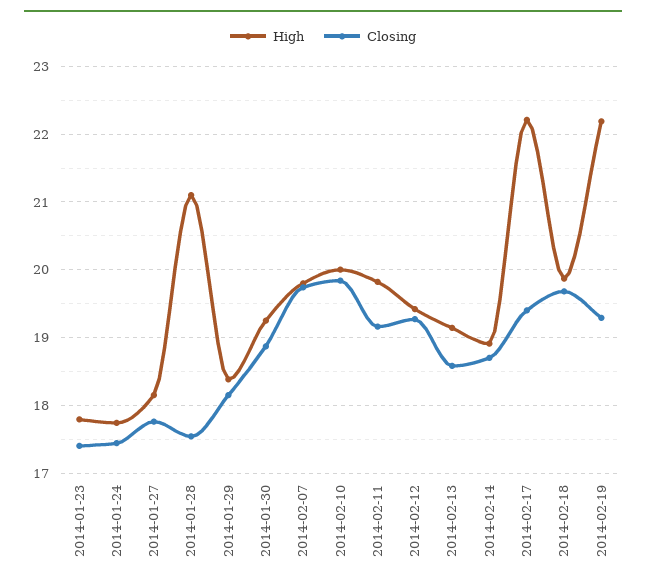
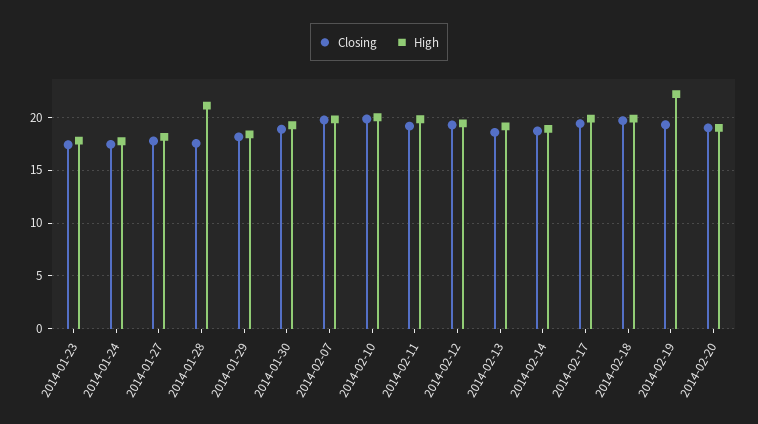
High, 2014-02-17: 22.2 -> 20
Closing, 2014-02-20: none -> 19
High, 2014-02-20: none -> 19

